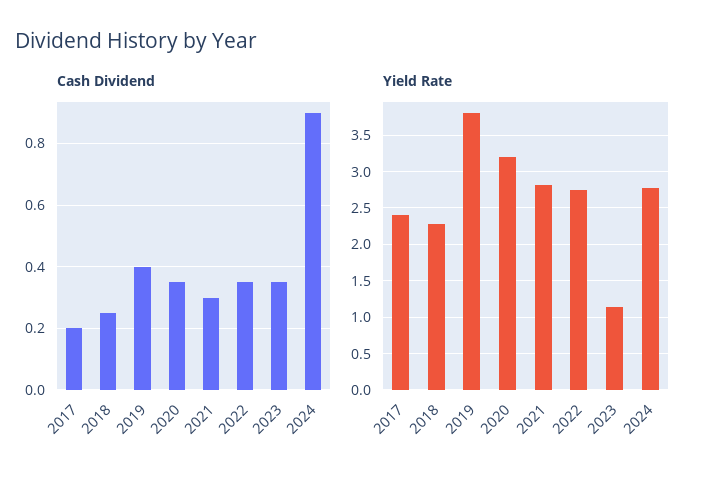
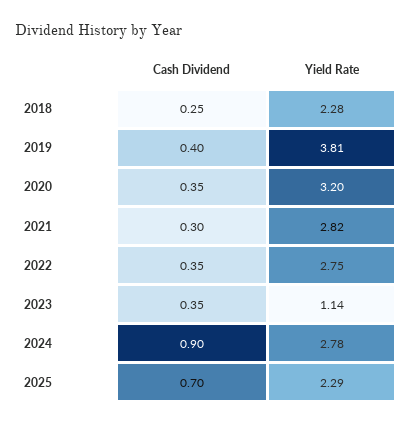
Cash Dividend, 2017: 0.2 -> none
Yield Rate, 2017: 2.4 -> none
Cash Dividend, 2025: none -> 0.7
Yield Rate, 2025: none -> 2.29

